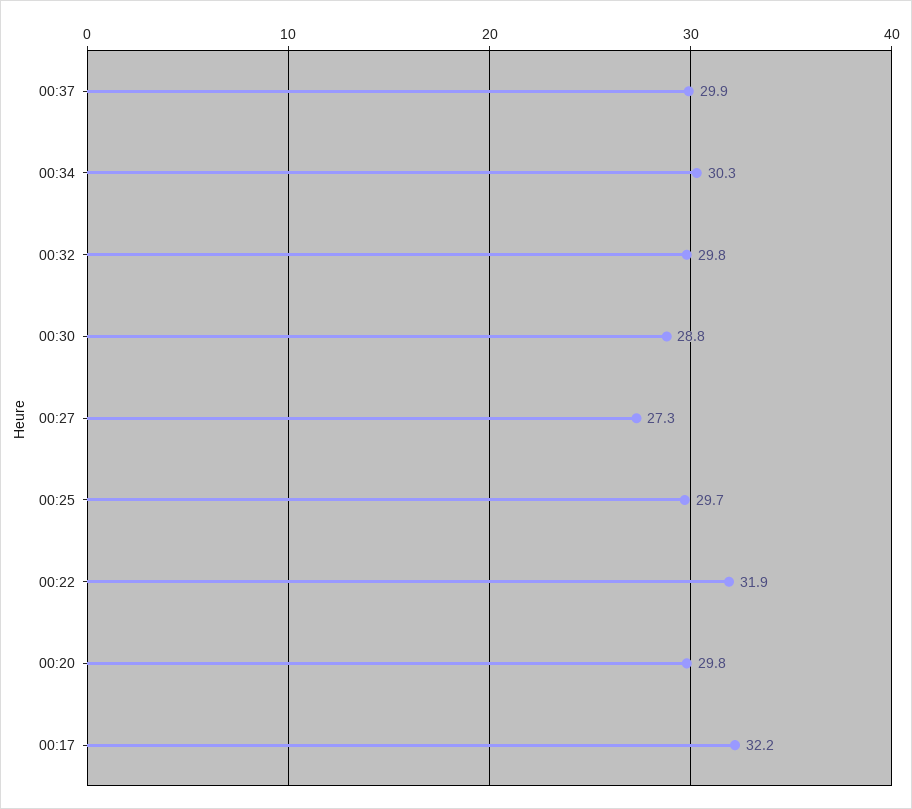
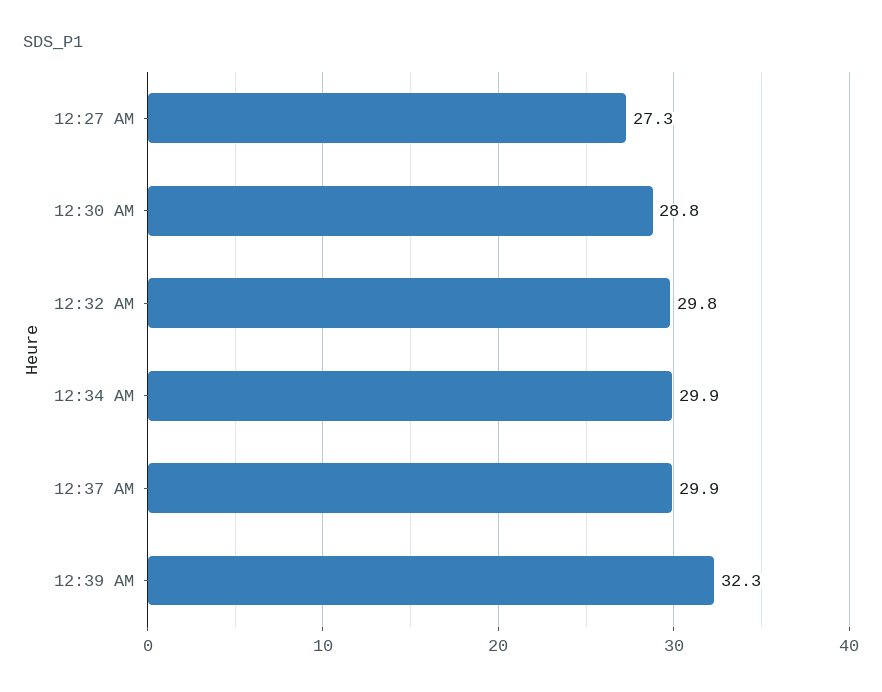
00:34: 30.3 -> 29.9
00:25: 29.7 -> none
00:22: 31.9 -> none
00:20: 29.8 -> none
00:17: 32.2 -> none
12:39 AM: none -> 32.3

